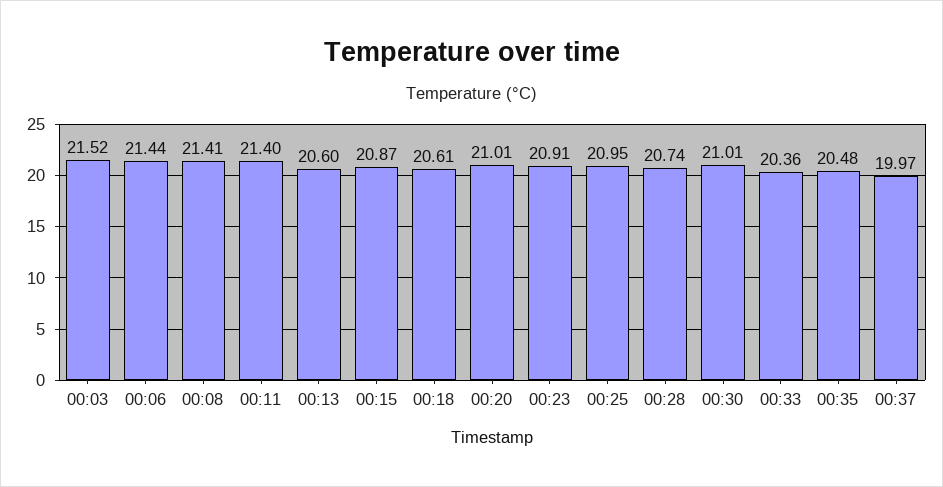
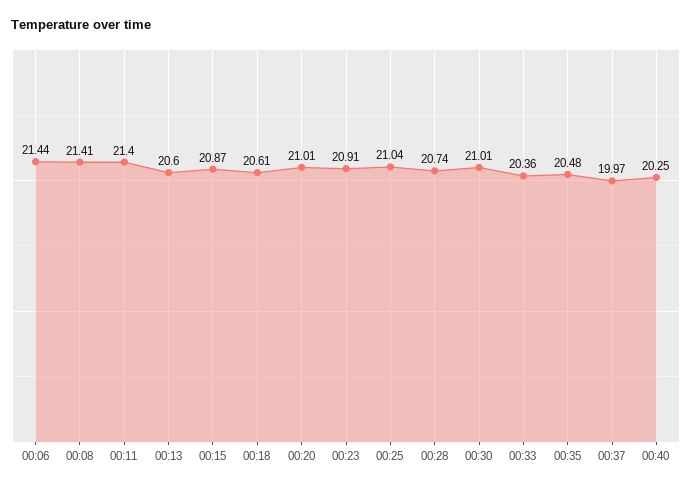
00:03: 21.52 -> none
00:25: 20.95 -> 21.04
00:40: none -> 20.25

